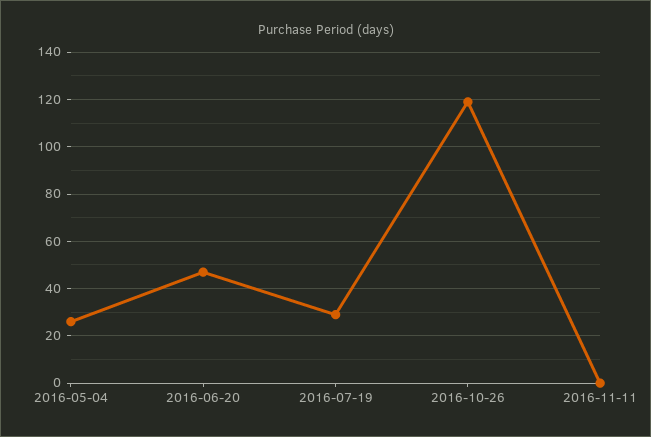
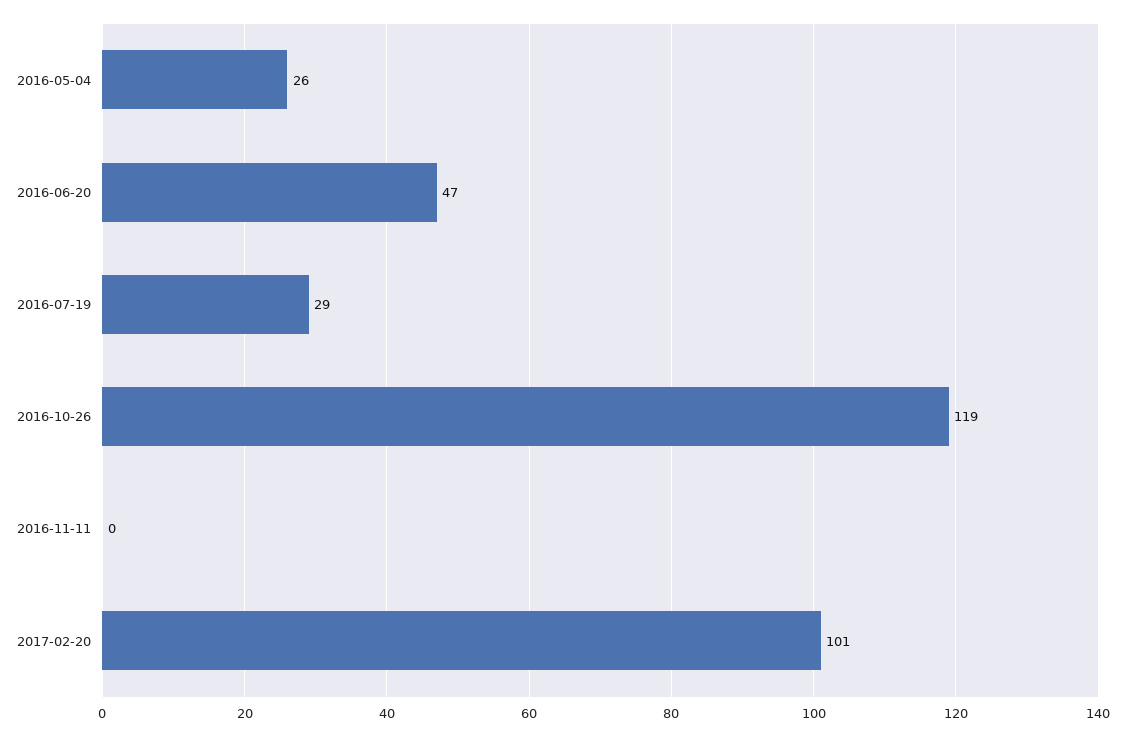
2017-02-20: none -> 101

